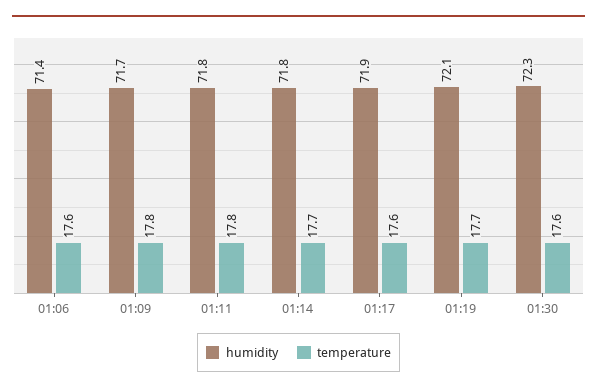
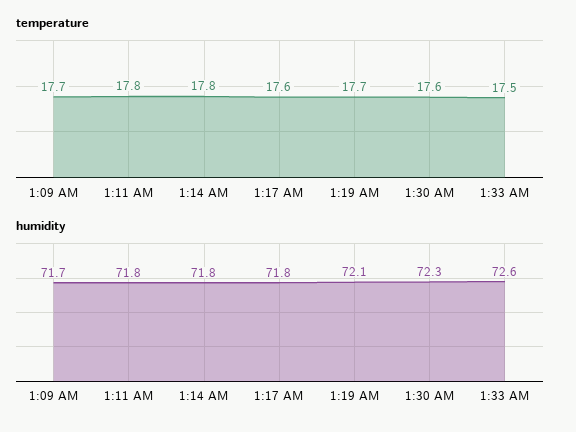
humidity, 01:06: 71.4 -> none
temperature, 01:06: 17.6 -> none
temperature, 01:09: 17.8 -> 17.7
temperature, 01:14: 17.7 -> 17.8
humidity, 01:17: 71.9 -> 71.8
temperature, 1:33 AM: none -> 17.5
humidity, 1:33 AM: none -> 72.6

